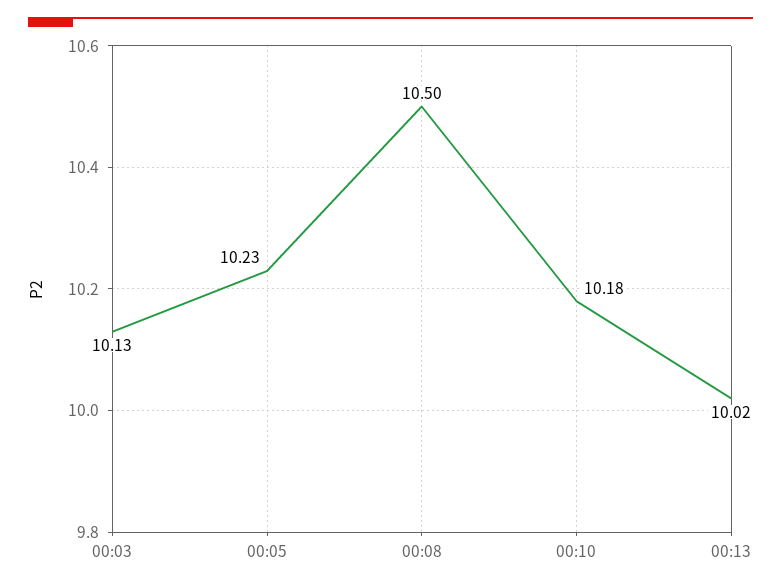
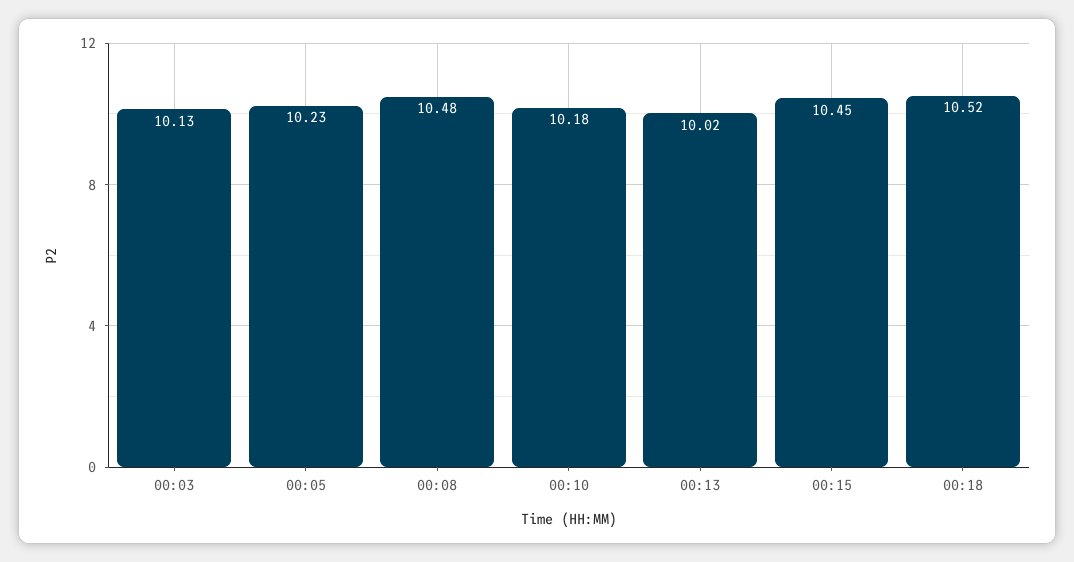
00:08: 10.5 -> 10.48
00:15: none -> 10.45
00:18: none -> 10.52

